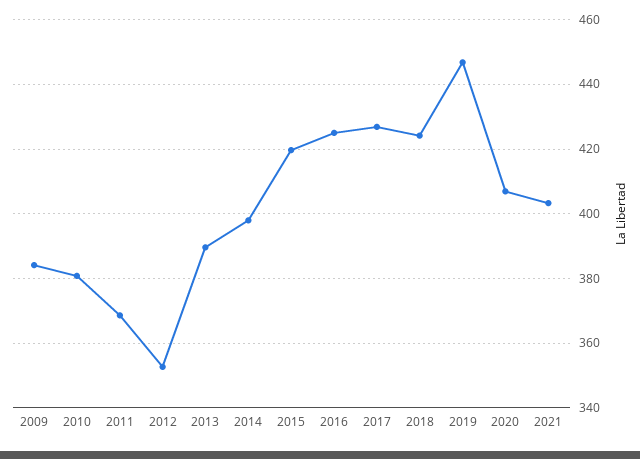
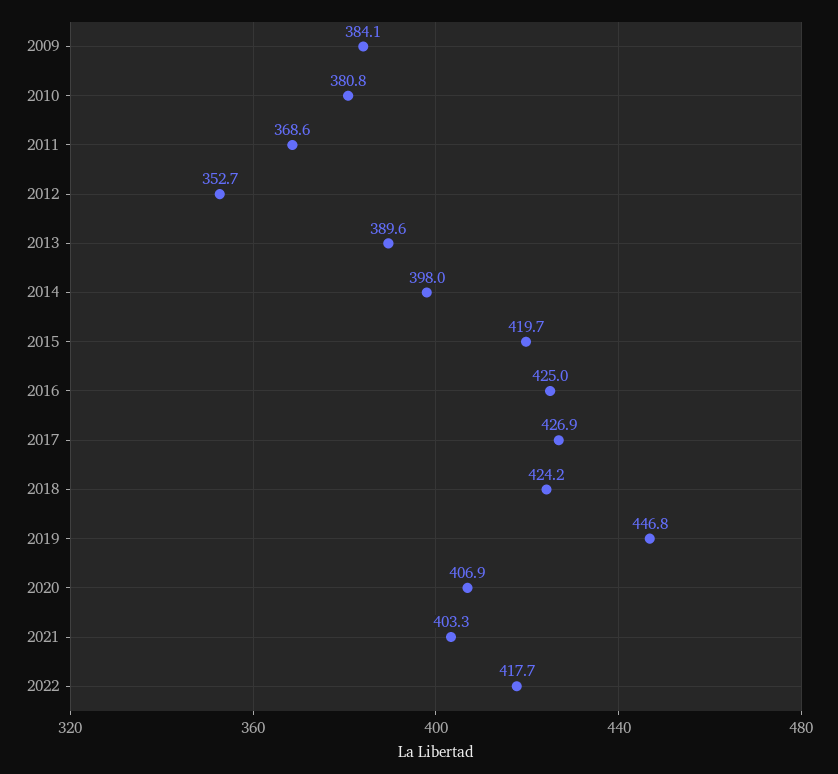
2022: none -> 417.7

